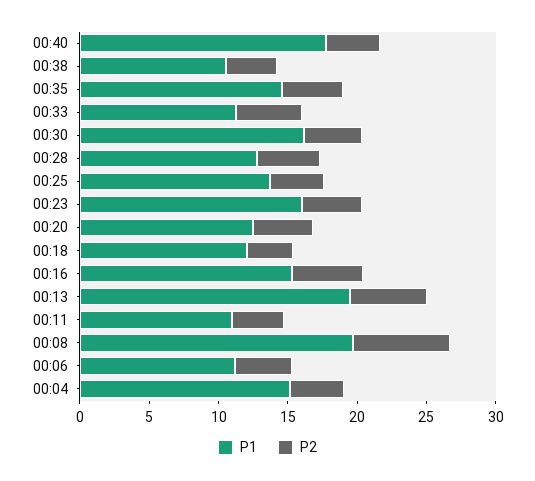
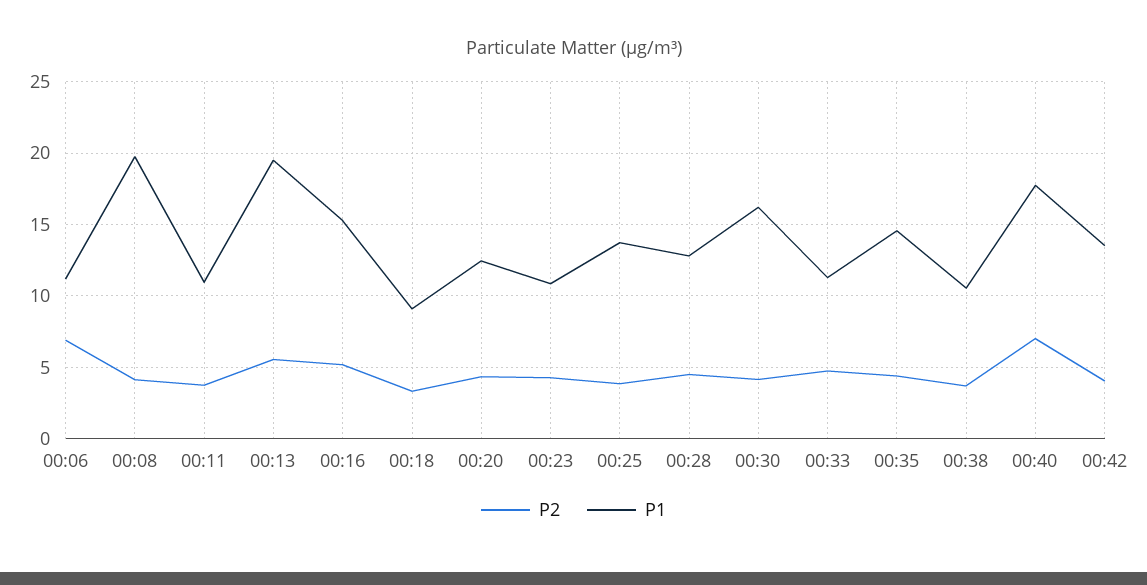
P2, 00:40: 4 -> 7
P1, 00:23: 16 -> 11
P1, 00:18: 12 -> 9
P2, 00:08: 7 -> 4
P2, 00:06: 4 -> 7
P1, 00:04: 15 -> none
P2, 00:04: 4 -> none
P2, 00:42: none -> 4
P1, 00:42: none -> 13.5

